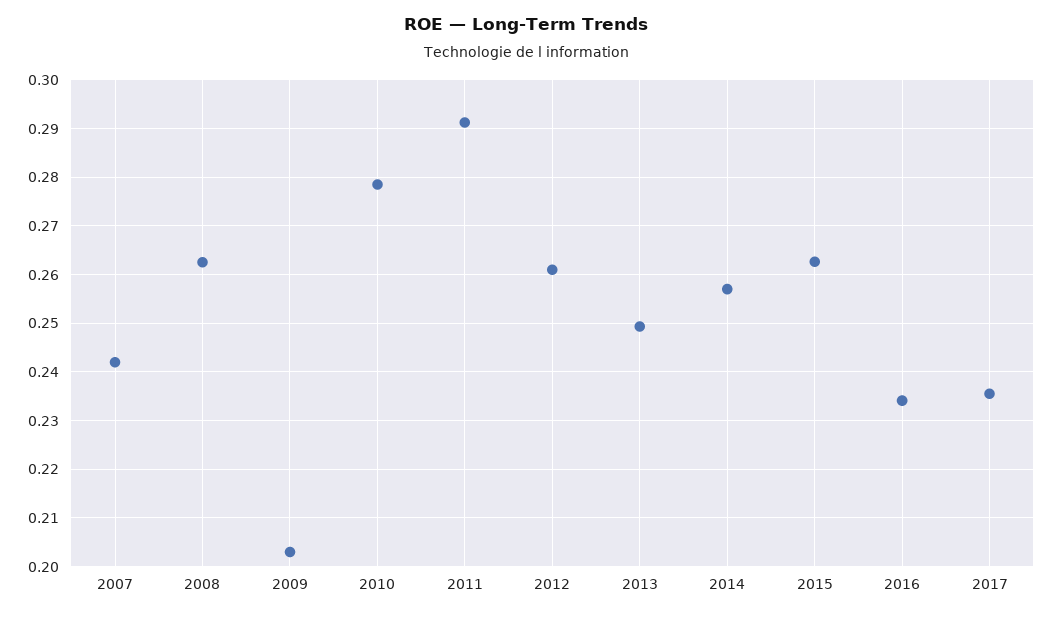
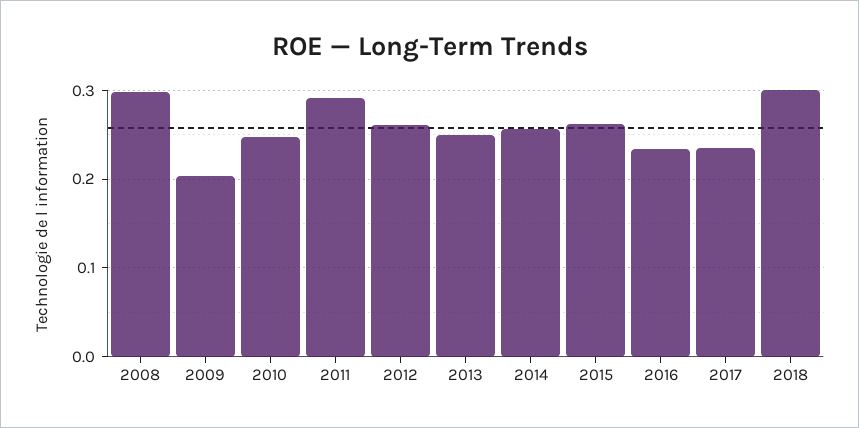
2007: 0.242 -> none
2008: 0.262 -> 0.3
2010: 0.278 -> 0.25
2018: none -> 0.3

